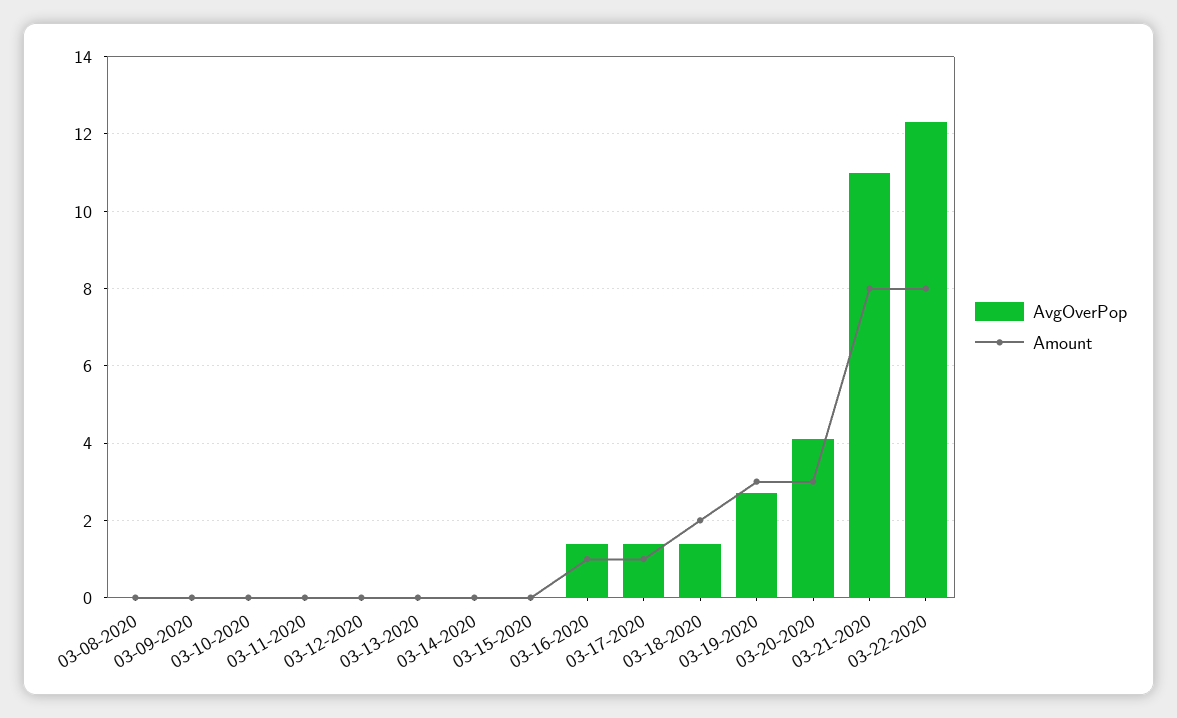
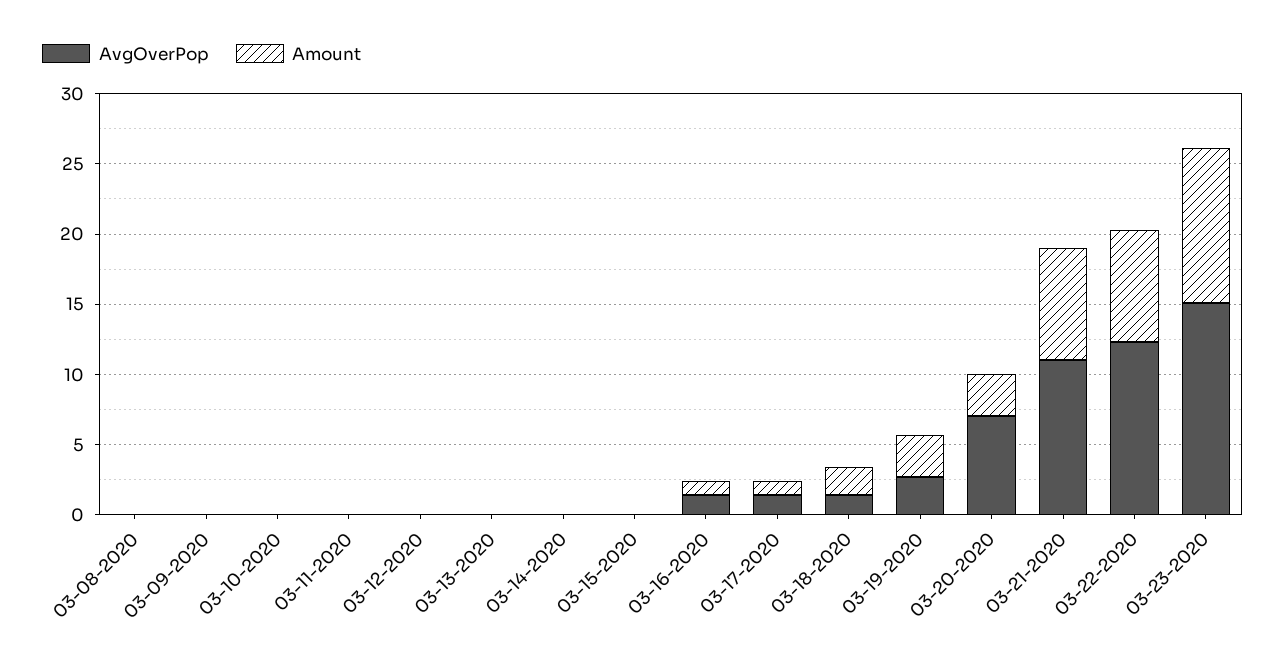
AvgOverPop, 03-20-2020: 4 -> 7
AvgOverPop, 03-23-2020: none -> 15
Amount, 03-23-2020: none -> 11

